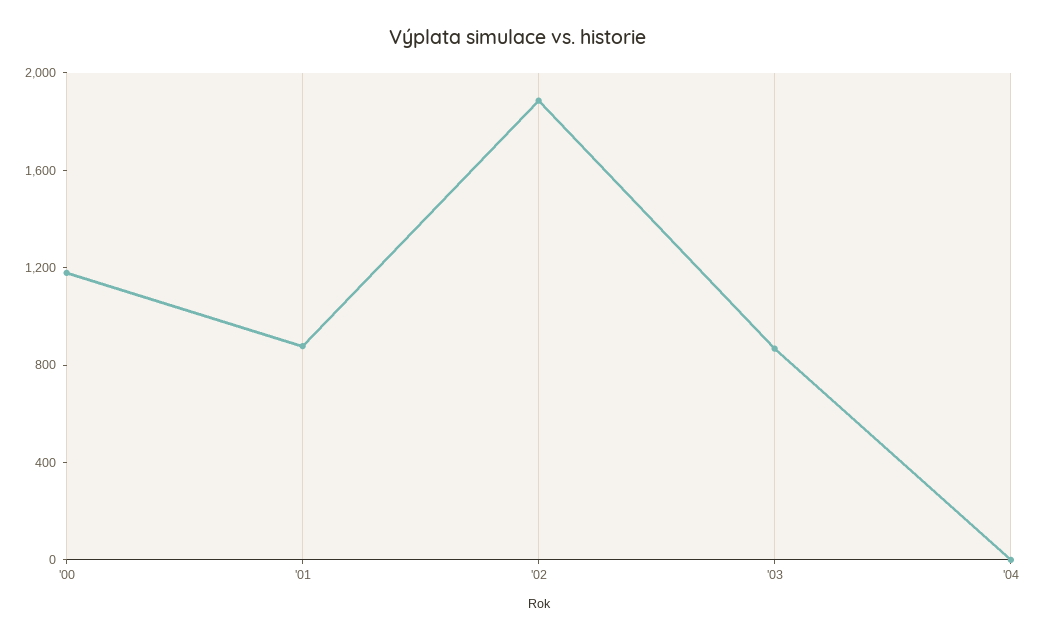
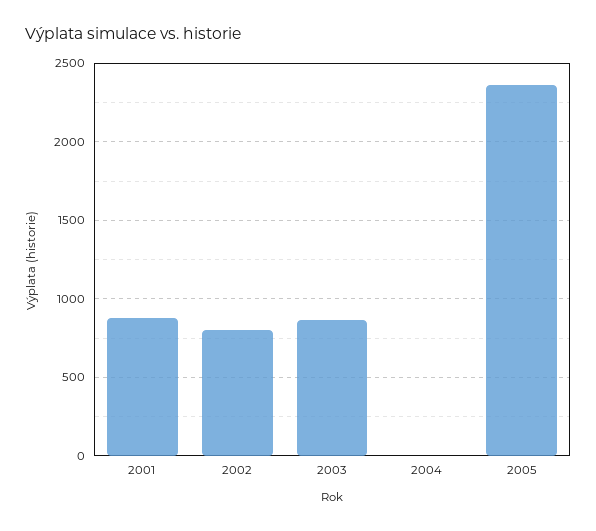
'00: 1200 -> none
'02: 1900 -> 800
2005: none -> 2350

